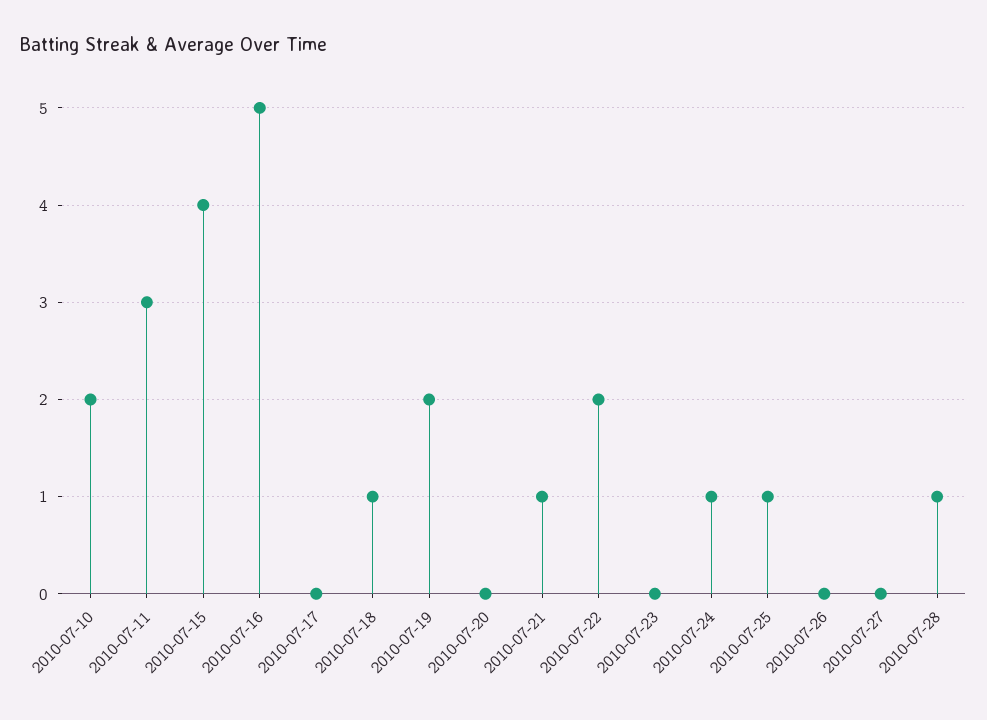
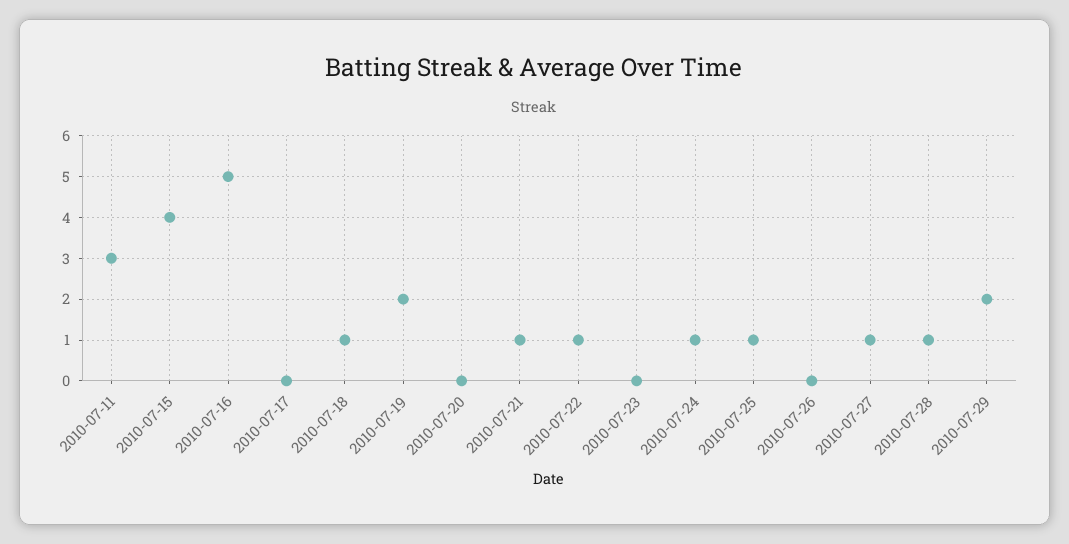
2010-07-10: 2 -> none
2010-07-22: 2 -> 1
2010-07-27: 0 -> 1
2010-07-29: none -> 2

